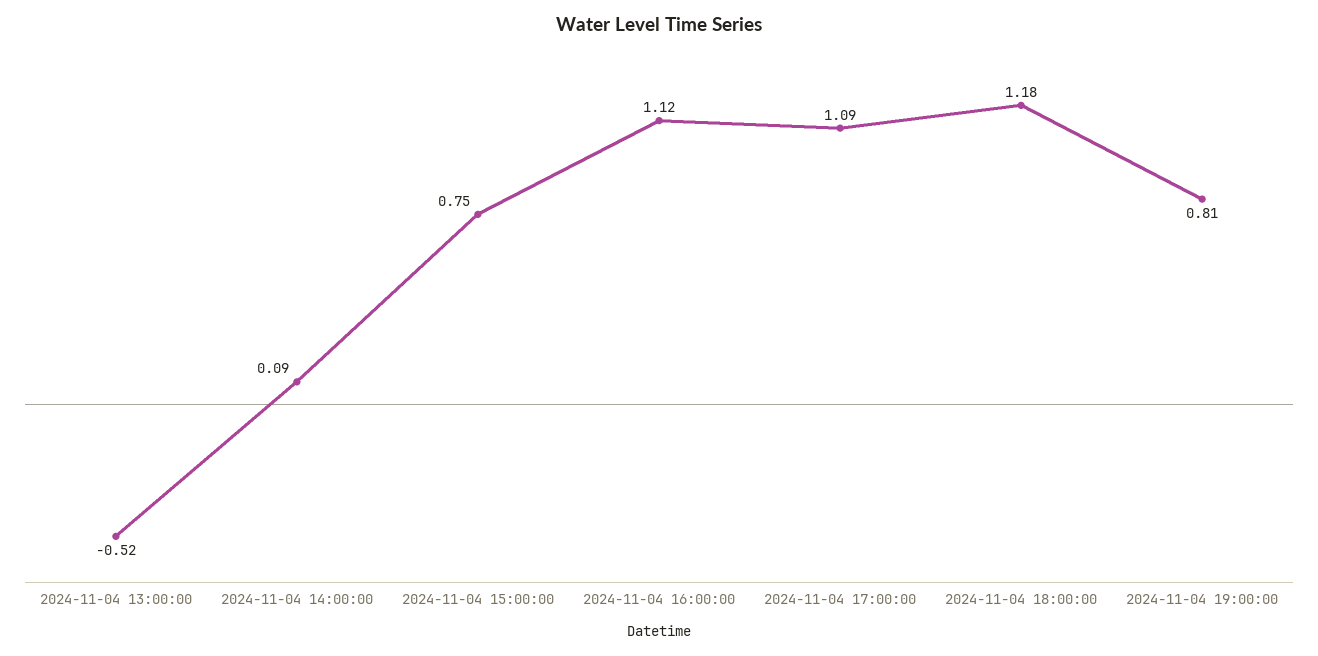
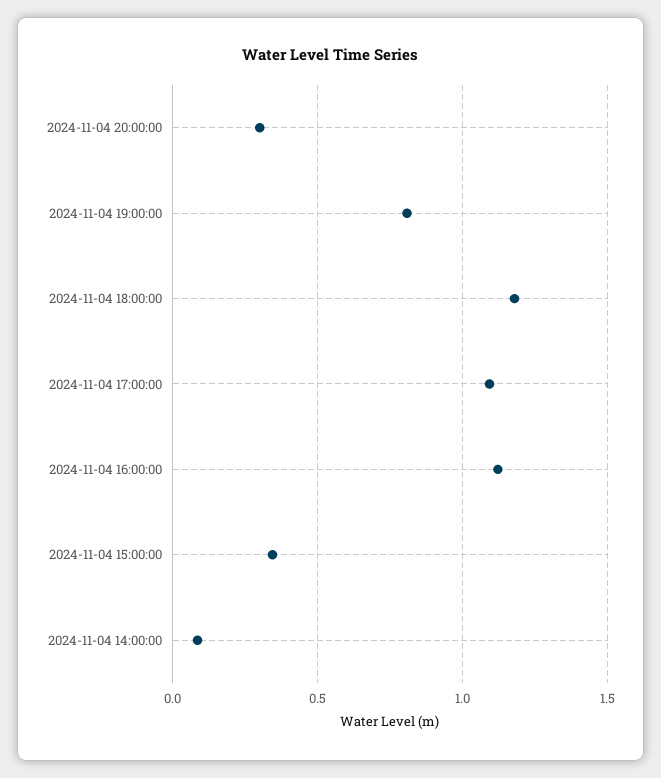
2024-11-04 13:00:00: -0.52 -> none
2024-11-04 15:00:00: 0.75 -> 0.35
2024-11-04 20:00:00: none -> 0.3

